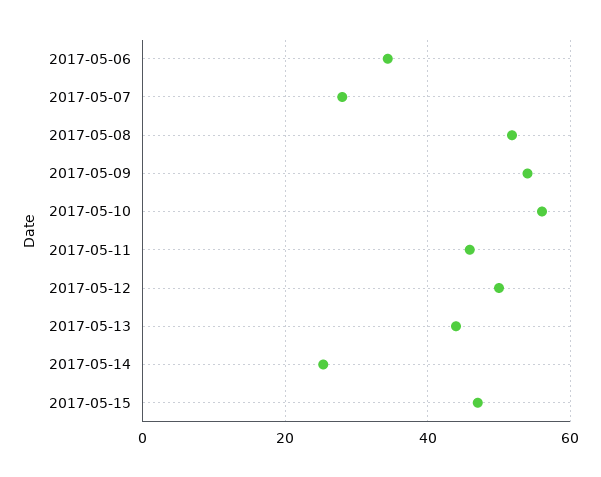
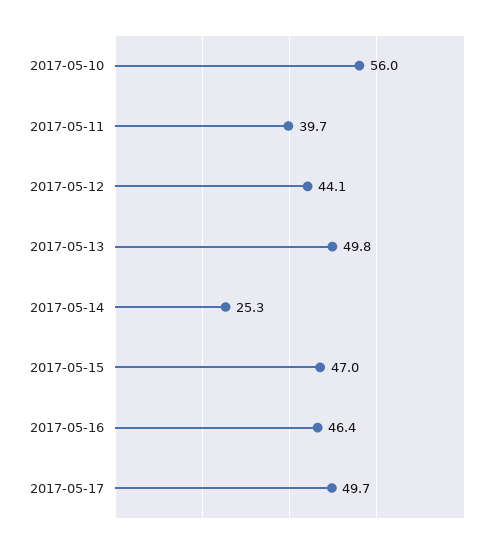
2017-05-06: 34 -> none
2017-05-07: 28 -> none
2017-05-08: 52 -> none
2017-05-09: 54 -> none
2017-05-11: 46 -> 39.7
2017-05-12: 50 -> 44.1
2017-05-13: 44 -> 49.8
2017-05-16: none -> 46.4
2017-05-17: none -> 49.7

